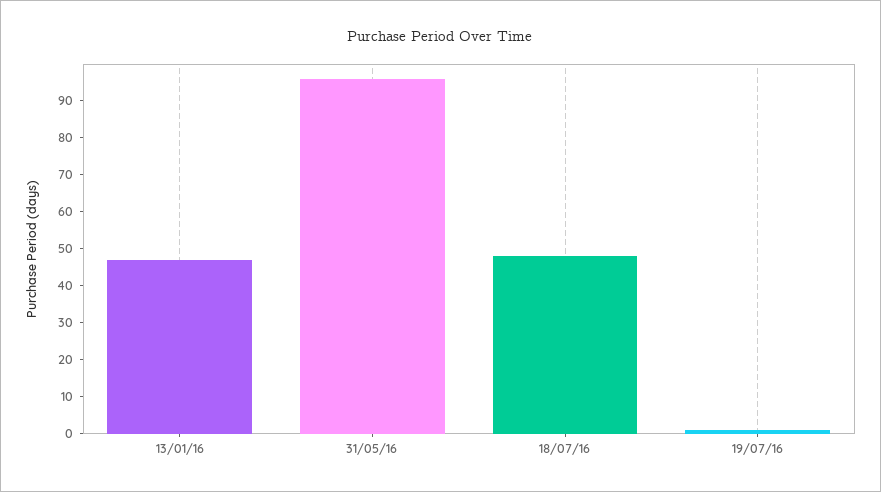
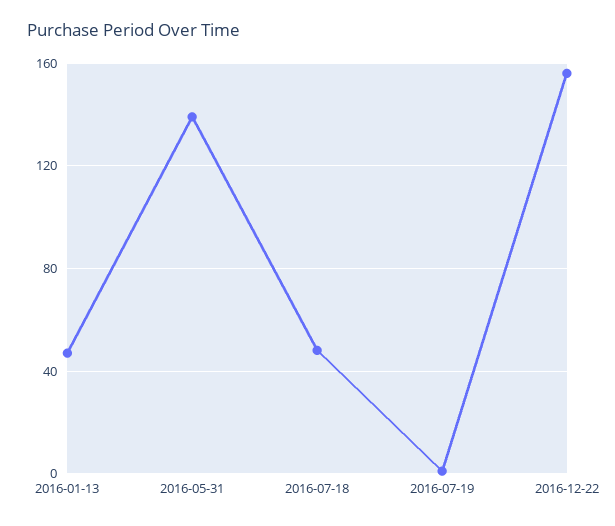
31/05/16: 95 -> 140
2016-12-22: none -> 155

